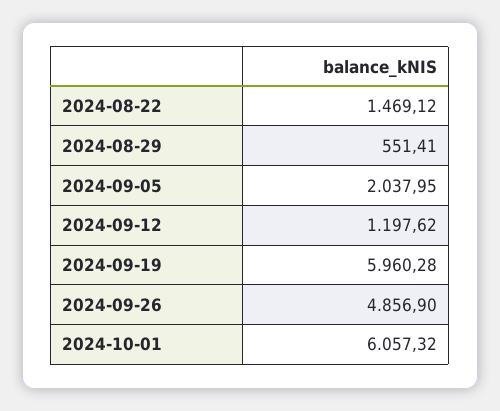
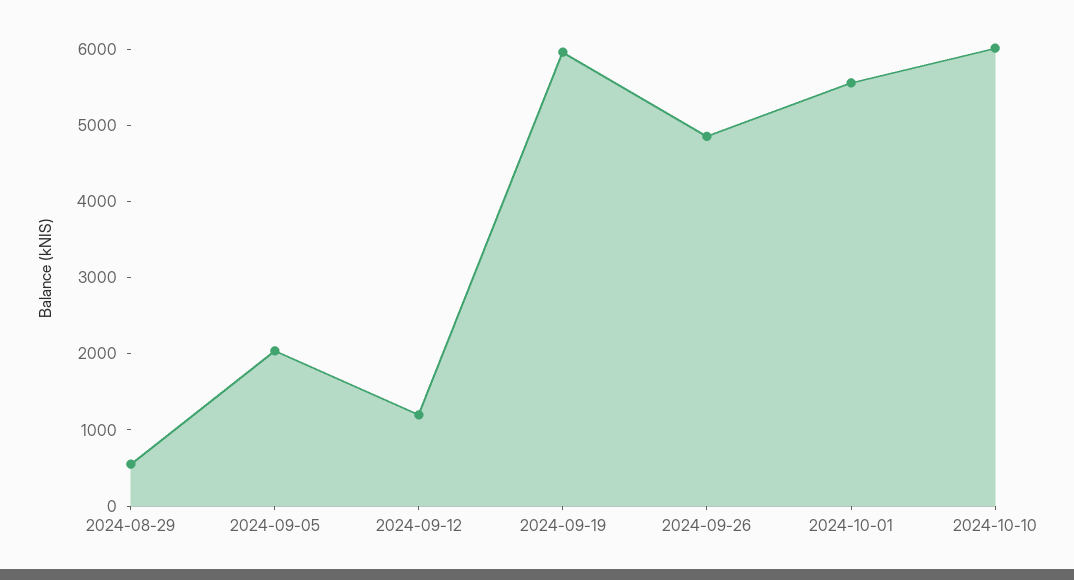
2024-08-22: 1469.12 -> none
2024-10-01: 6057.32 -> 5600
2024-10-10: none -> 6000

